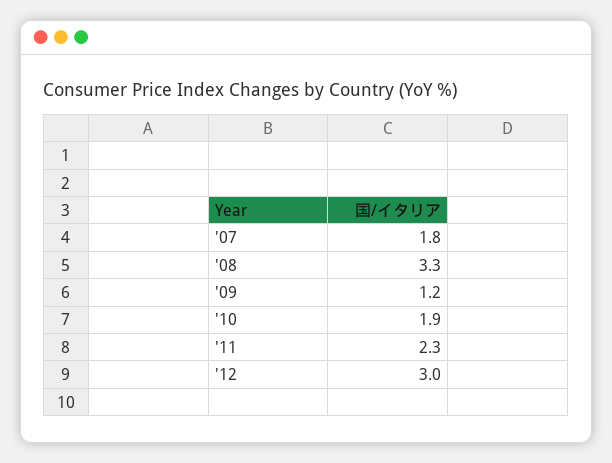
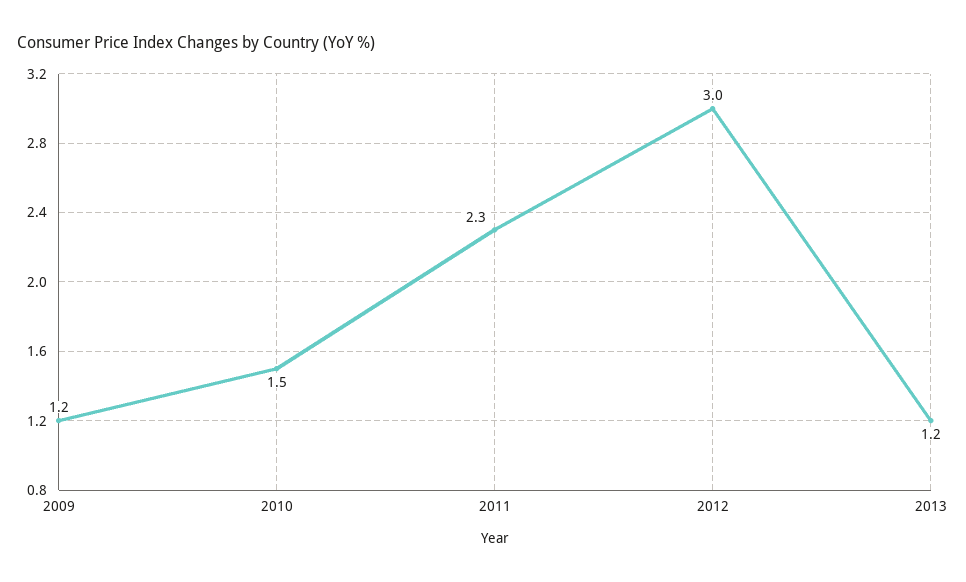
'07: 1.8 -> none
'08: 3.3 -> none
'10: 1.9 -> 1.5
2013: none -> 1.2

